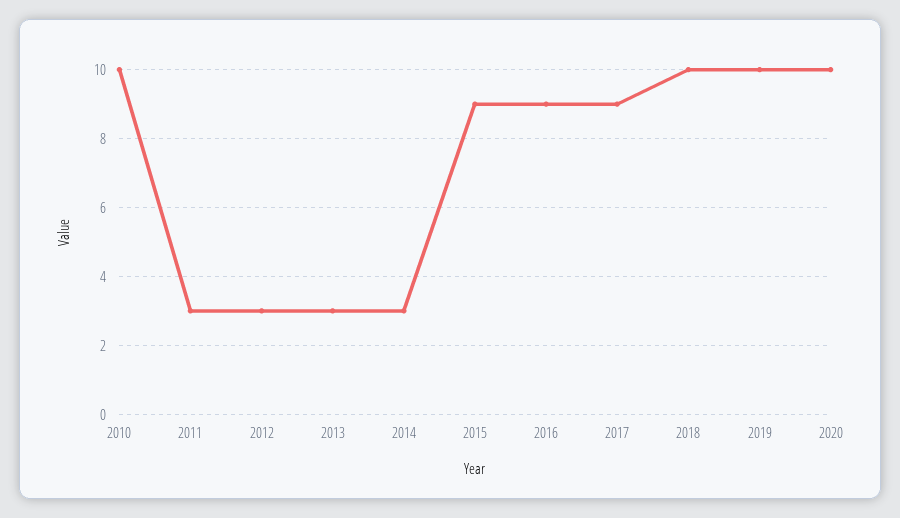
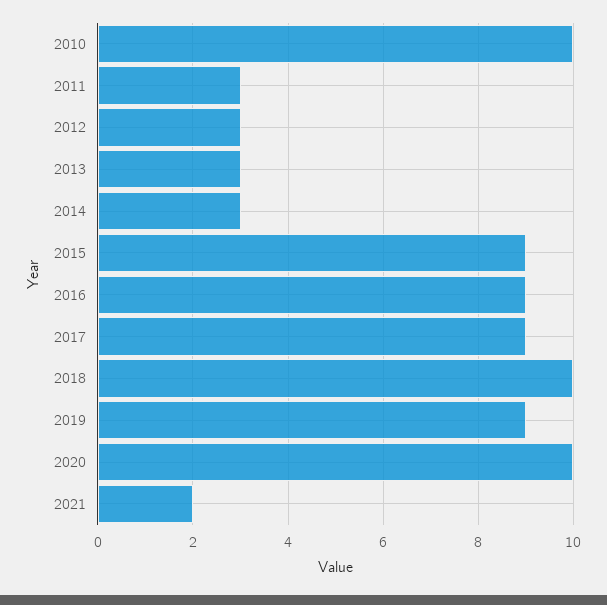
2019: 10 -> 9
2021: none -> 2

